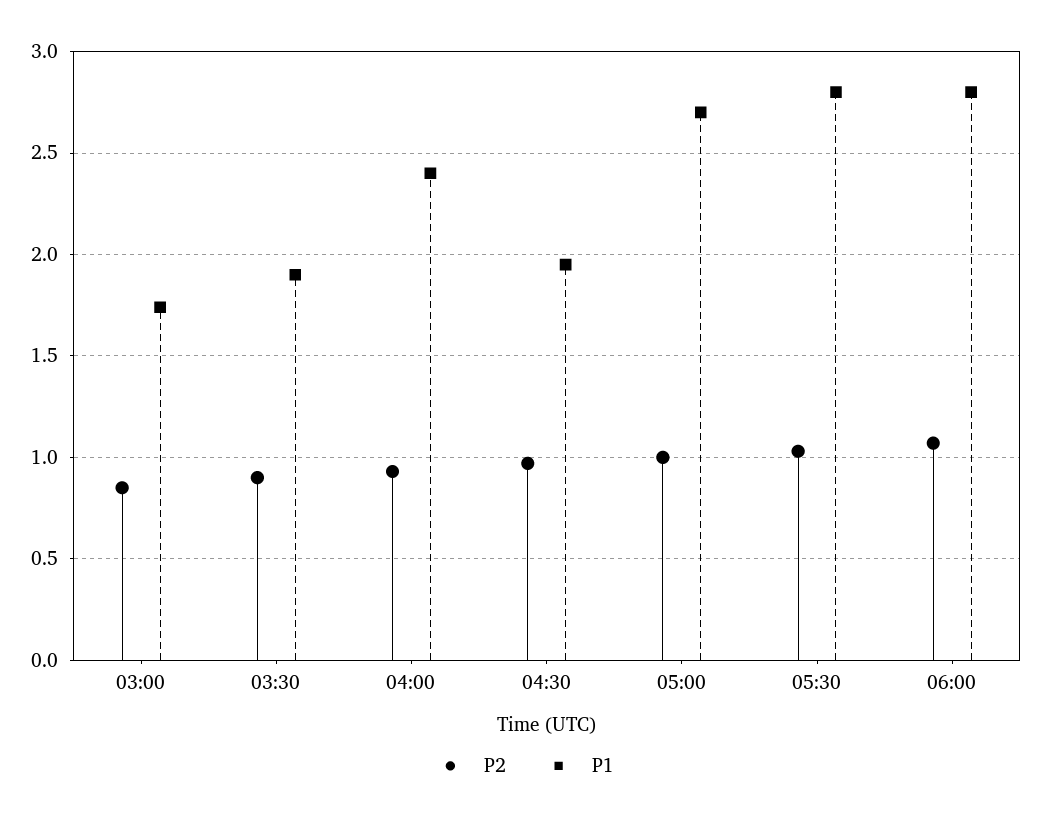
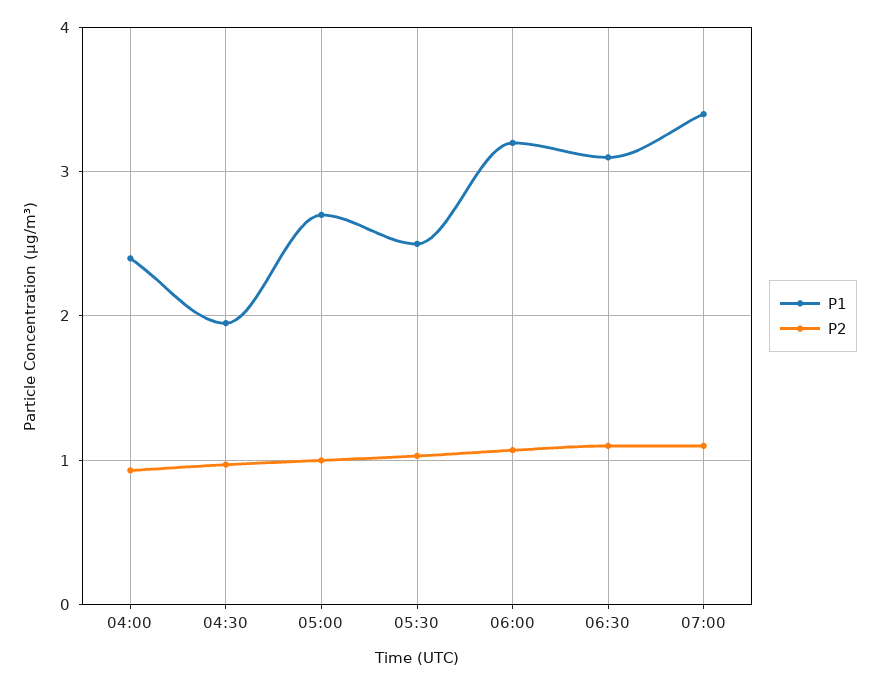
P2, 03:00: 0.85 -> none
P1, 03:00: 1.75 -> none
P2, 03:30: 0.9 -> none
P1, 03:30: 1.9 -> none
P1, 05:30: 2.8 -> 2.5
P1, 06:00: 2.8 -> 3.2
P1, 06:30: none -> 3.1
P2, 06:30: none -> 1.1
P1, 07:00: none -> 3.4
P2, 07:00: none -> 1.1

